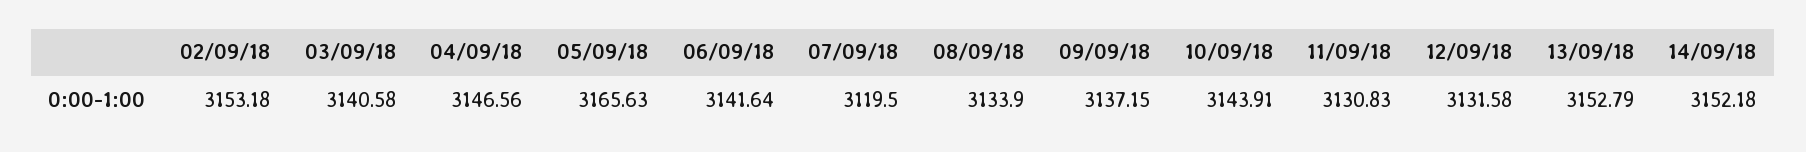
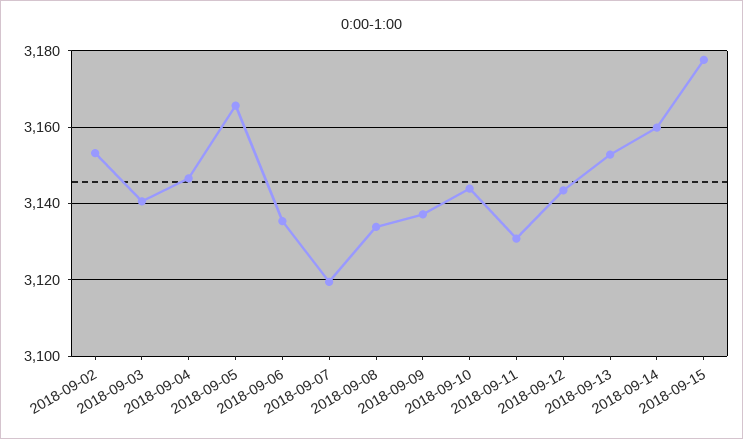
06/09/18: 3141.64 -> 3136
12/09/18: 3131.58 -> 3144
14/09/18: 3152.18 -> 3160
2018-09-15: none -> 3178

